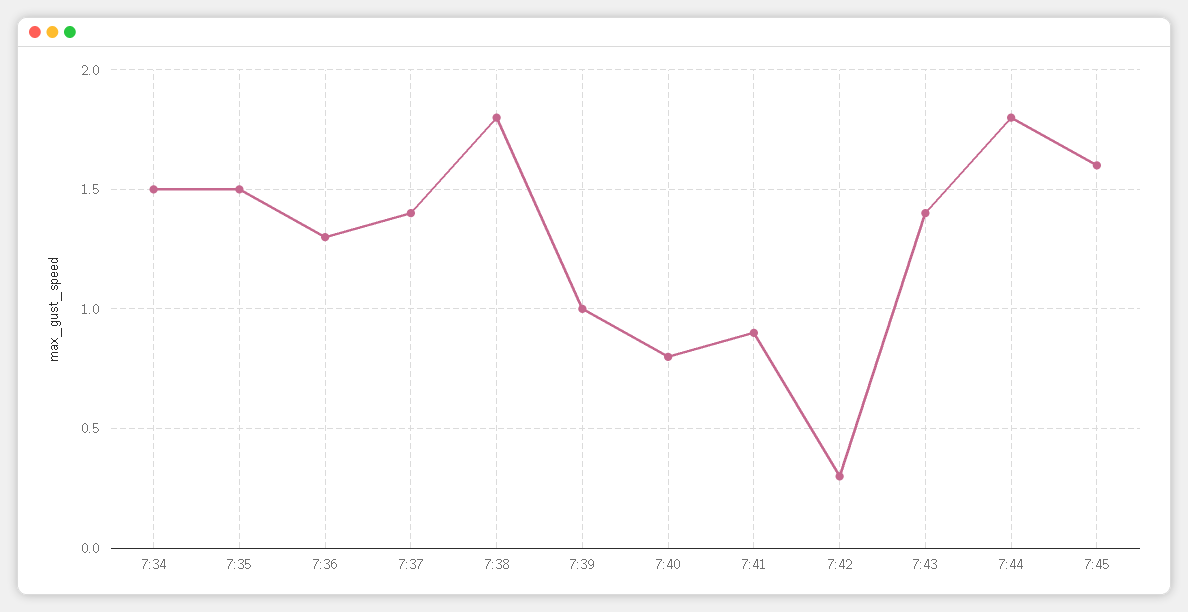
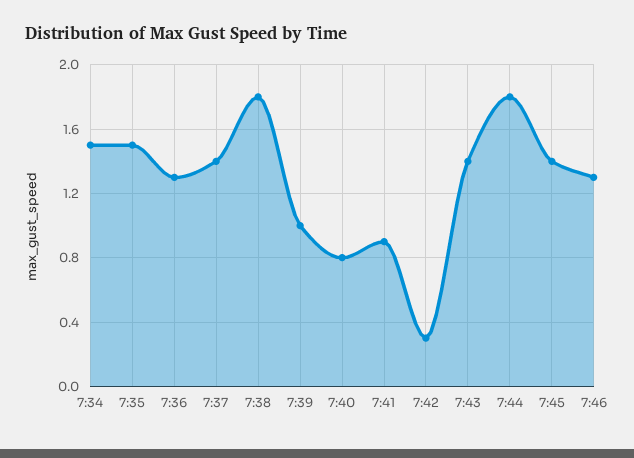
7:45: 1.6 -> 1.4
7:46: none -> 1.3

